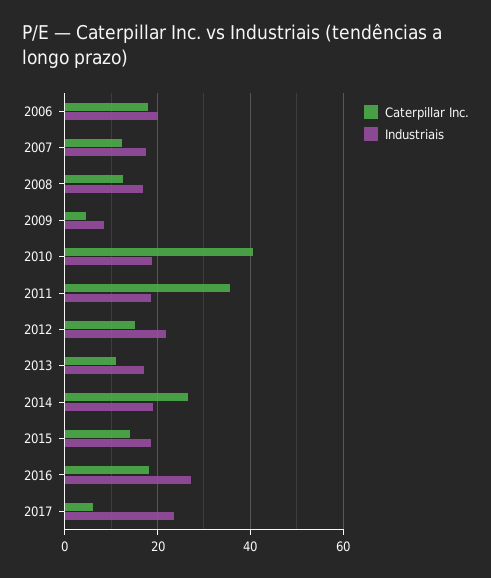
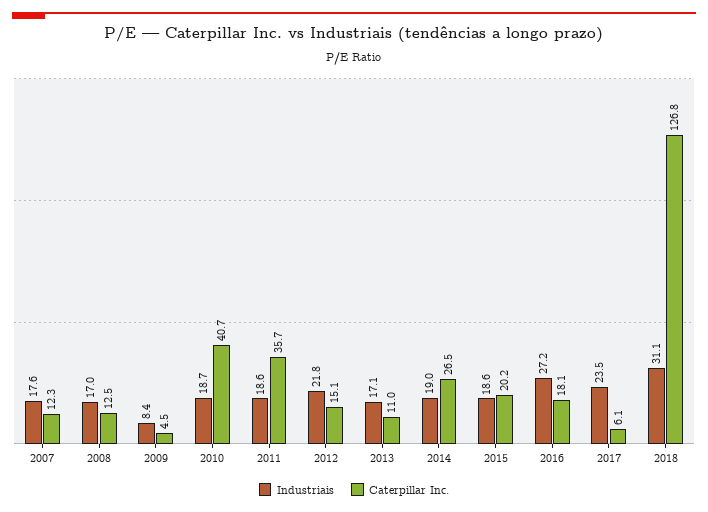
Caterpillar Inc., 2006: 18 -> none
Industriais, 2006: 20 -> none
Caterpillar Inc., 2015: 14 -> 20.2
Industriais, 2018: none -> 31.1
Caterpillar Inc., 2018: none -> 126.8

